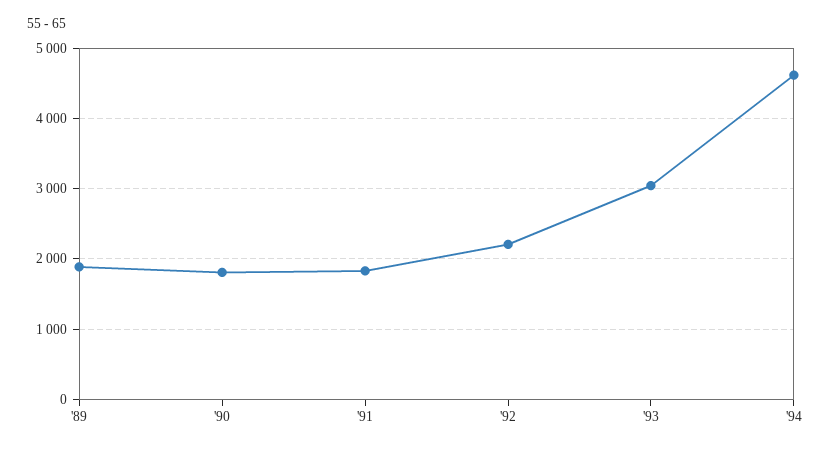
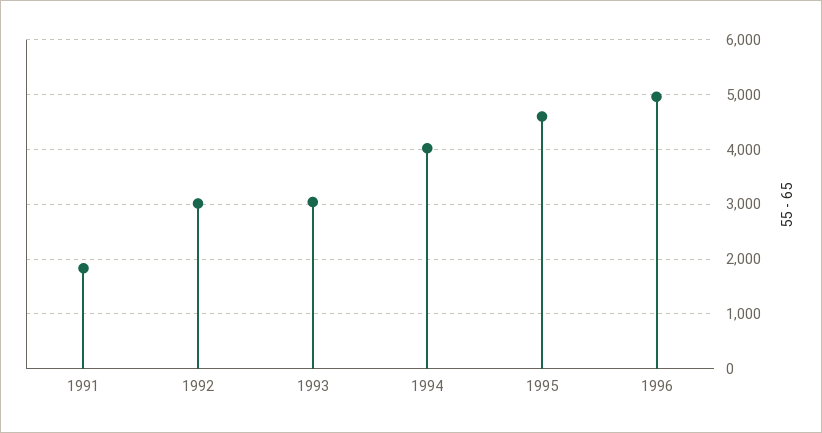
'89: 1900 -> none
'90: 1800 -> none
'92: 2200 -> 3000
'94: 4600 -> 4000
1995: none -> 4600
1996: none -> 5000

